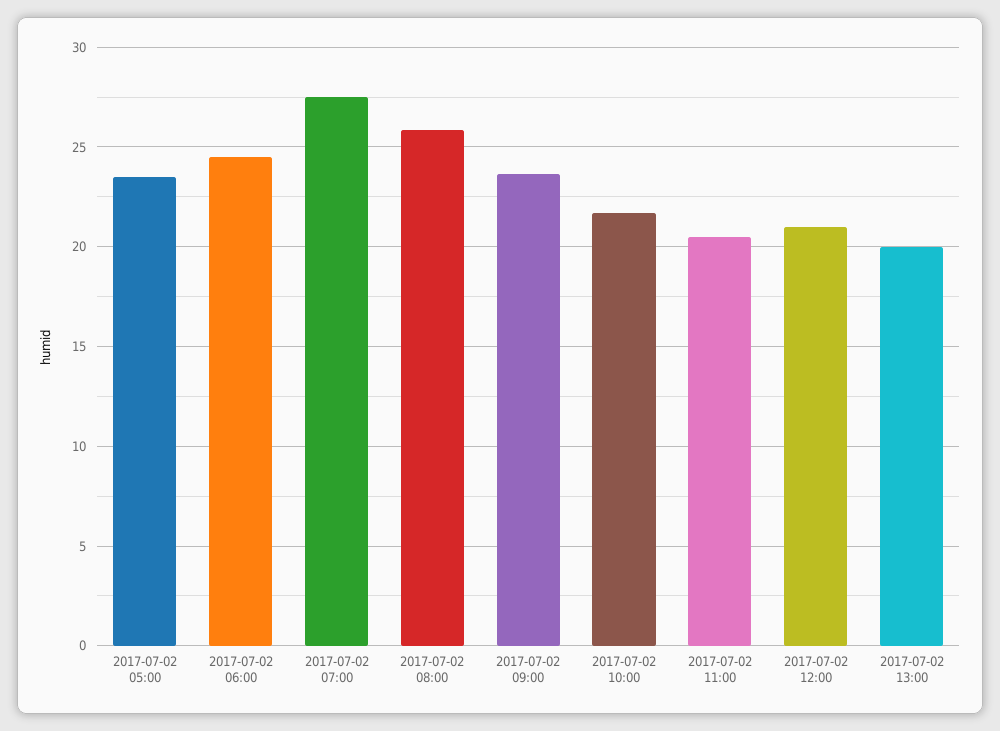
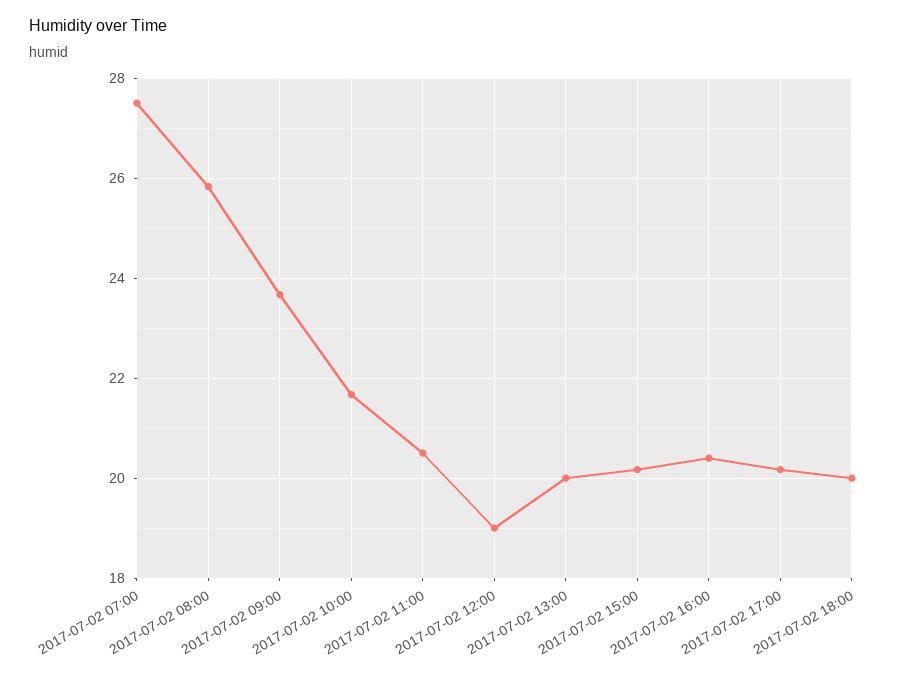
2017-07-02 05:00: 23.5 -> none
2017-07-02 06:00: 24.5 -> none
2017-07-02 12:00: 21 -> 19
2017-07-02 15:00: none -> 20.2
2017-07-02 16:00: none -> 20.4
2017-07-02 17:00: none -> 20.2
2017-07-02 18:00: none -> 20

